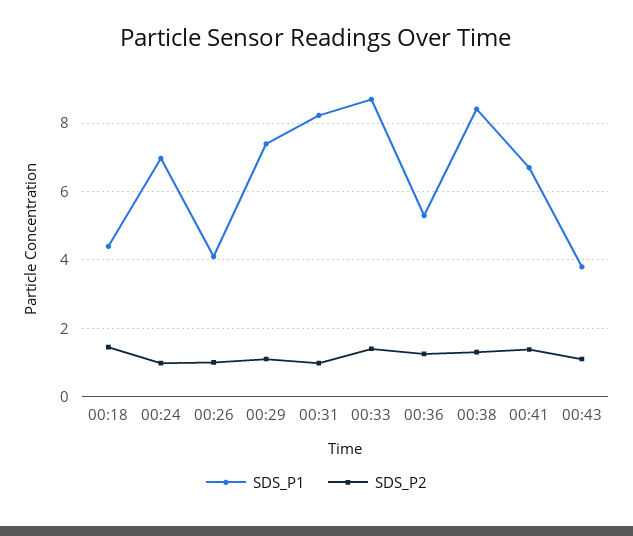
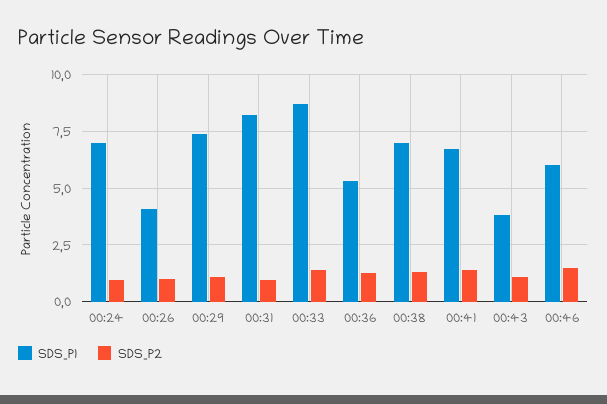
SDS_P1, 00:18: 4.4 -> none
SDS_P2, 00:18: 1.4 -> none
SDS_P1, 00:38: 8.4 -> 7
SDS_P1, 00:46: none -> 6
SDS_P2, 00:46: none -> 1.5

